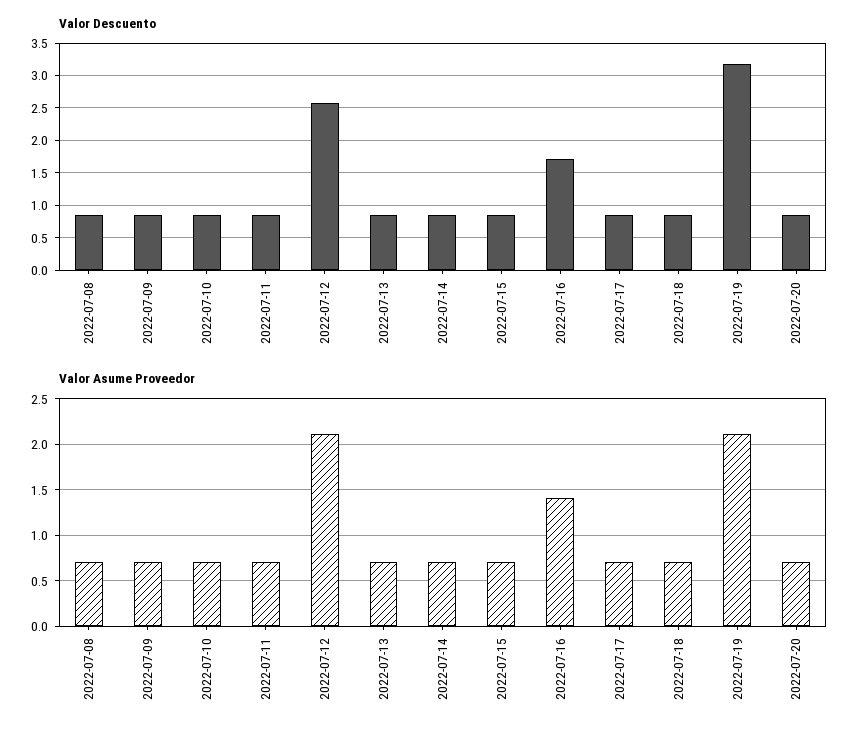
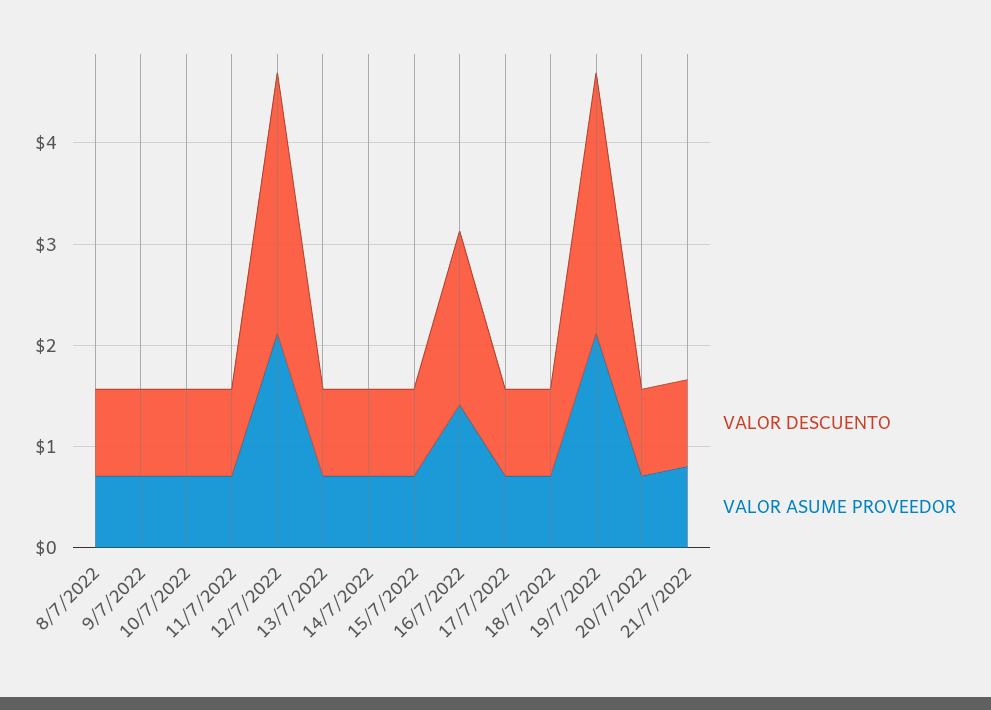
Valor Descuento, 2022-07-19: 3.2 -> 2.6
Valor Descuento, 21/7/2022: none -> 0.8
Valor Asume Proveedor, 21/7/2022: none -> 0.8

